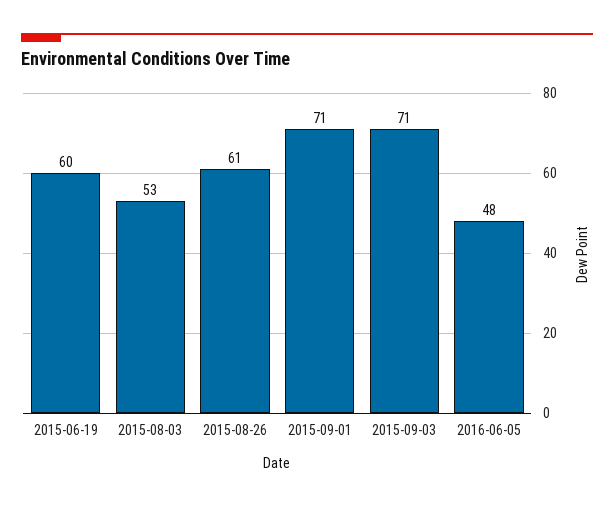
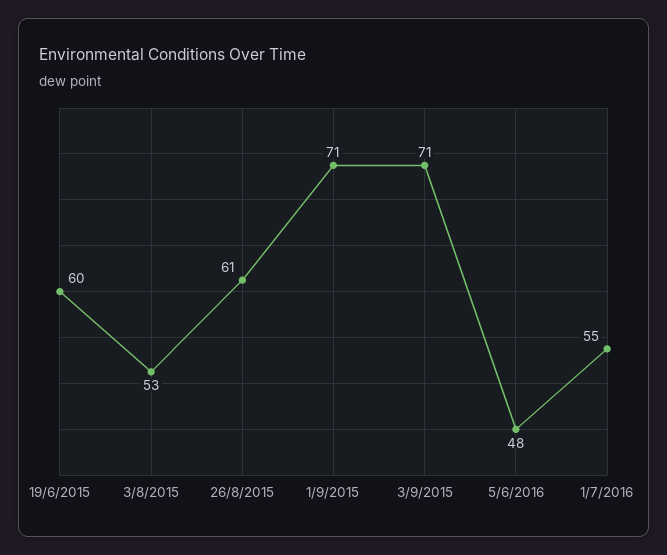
1/7/2016: none -> 55

